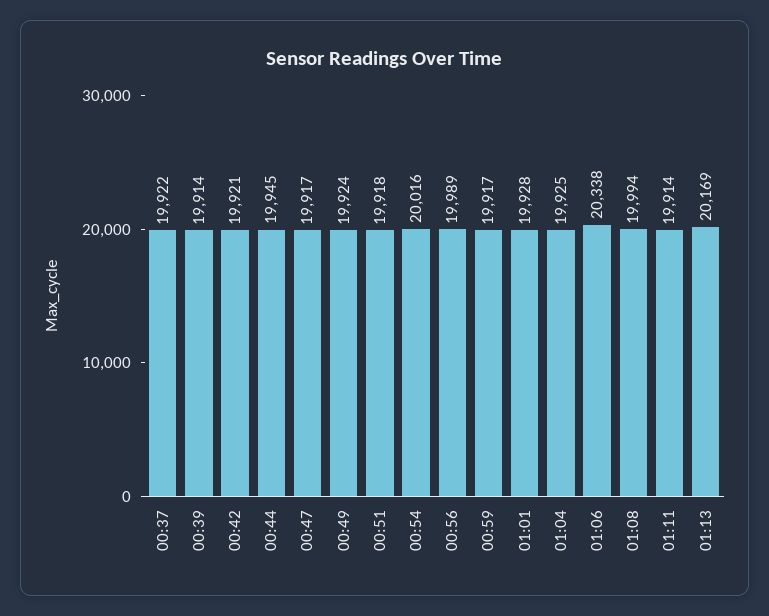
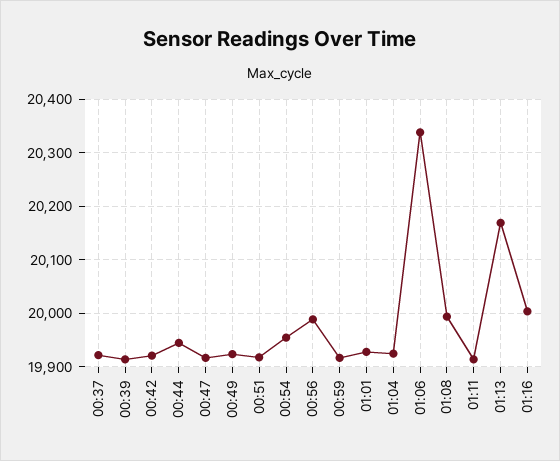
00:54: 20016 -> 19960
01:16: none -> 20000

